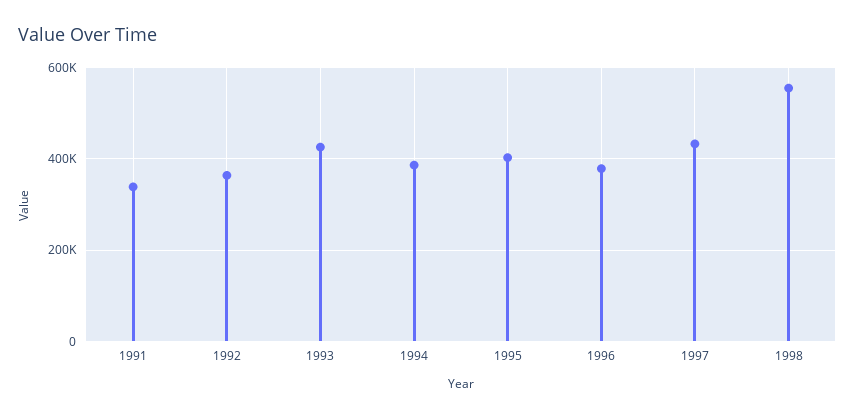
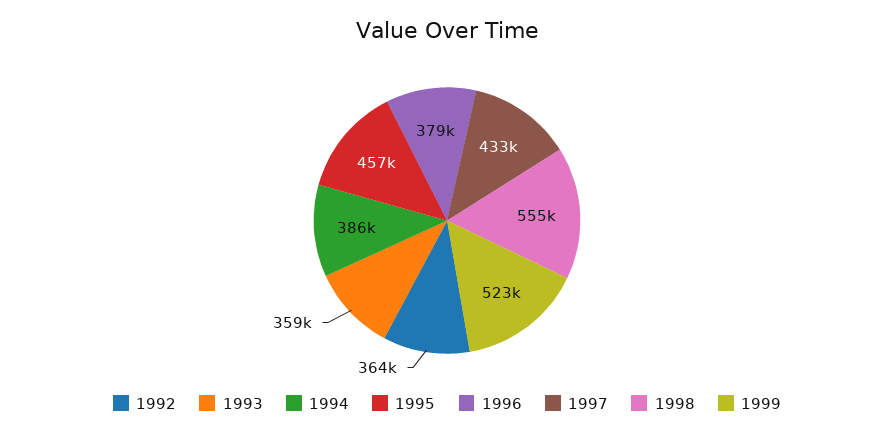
1991: 340000 -> none
1993: 420000 -> 359000
1995: 400000 -> 457000
1999: none -> 523000

